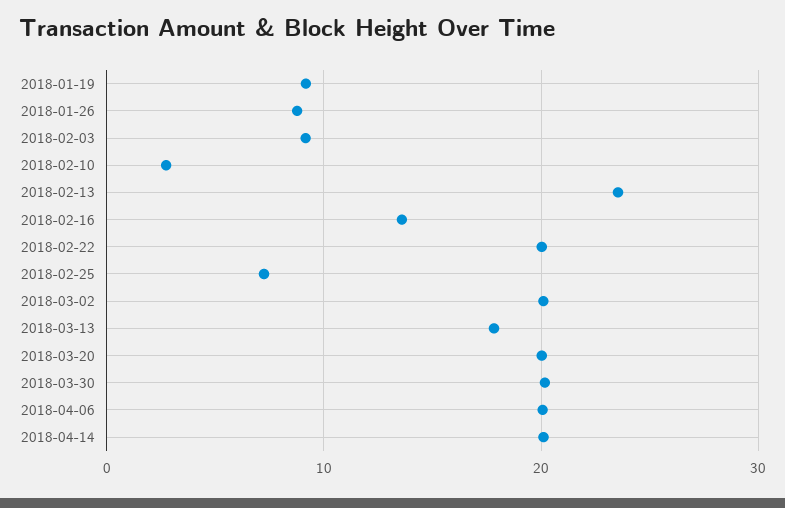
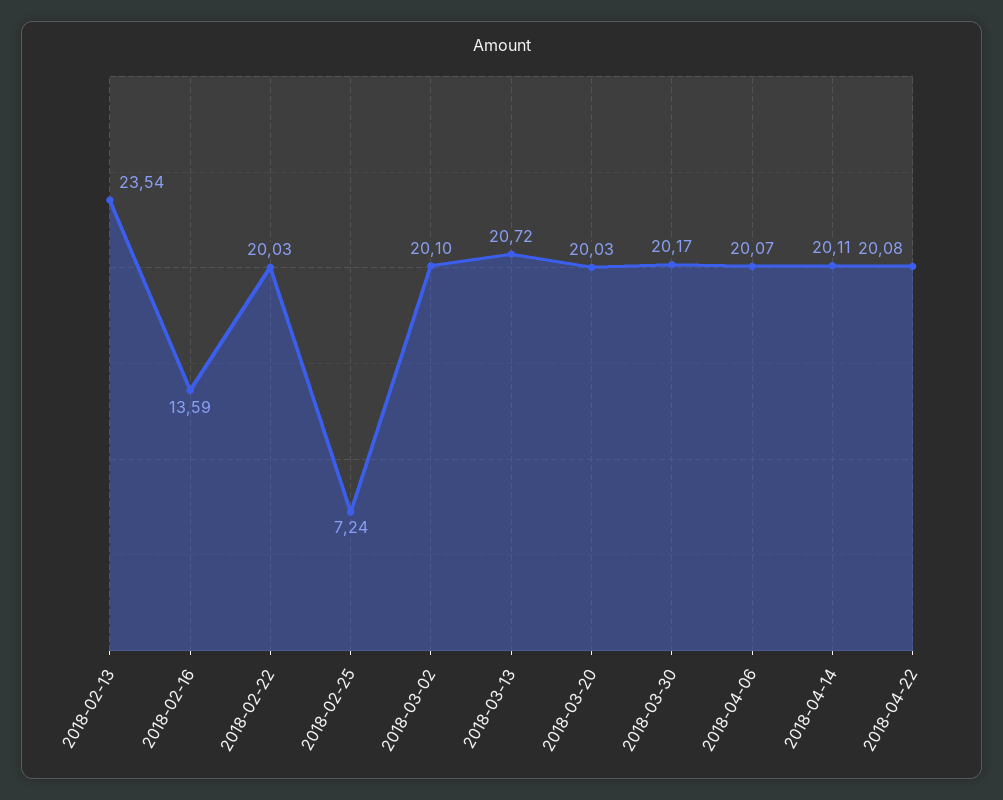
2018-01-19: 9 -> none
2018-01-26: 9 -> none
2018-02-03: 9 -> none
2018-02-10: 3 -> none
2018-03-13: 18 -> 20.72
2018-04-22: none -> 20.08

